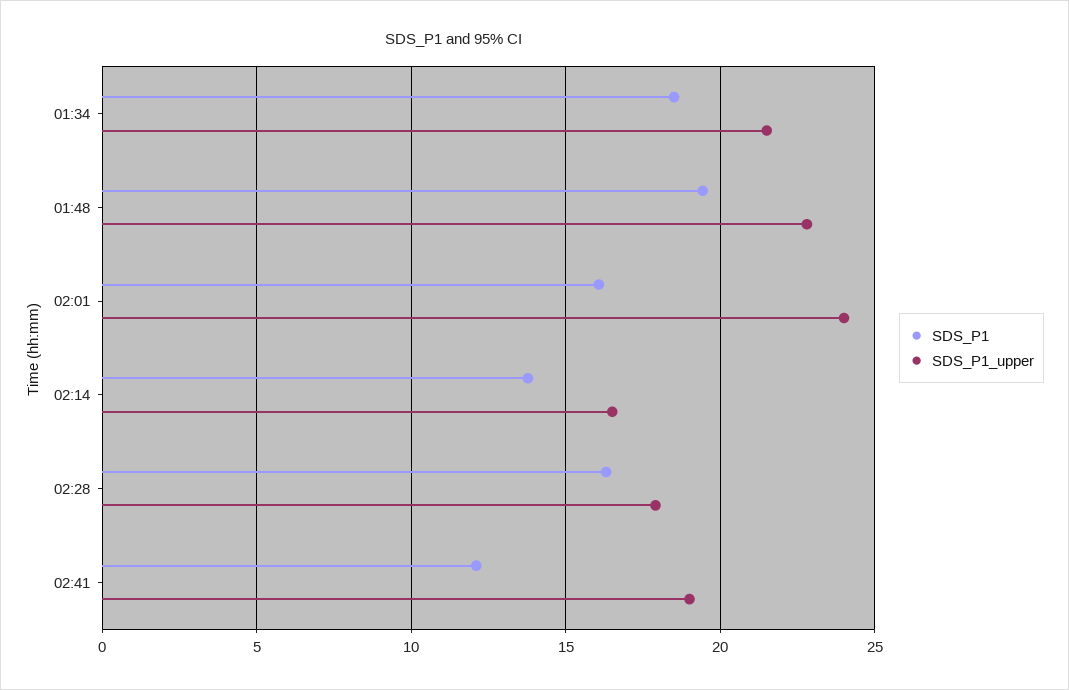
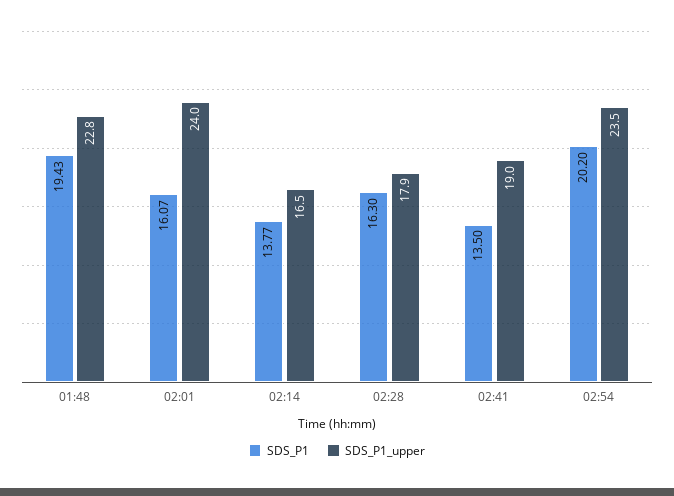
SDS_P1, 01:34: 18.5 -> none
SDS_P1_upper, 01:34: 21.5 -> none
SDS_P1, 02:41: 12 -> 13.5
SDS_P1, 02:54: none -> 20.2
SDS_P1_upper, 02:54: none -> 23.5

